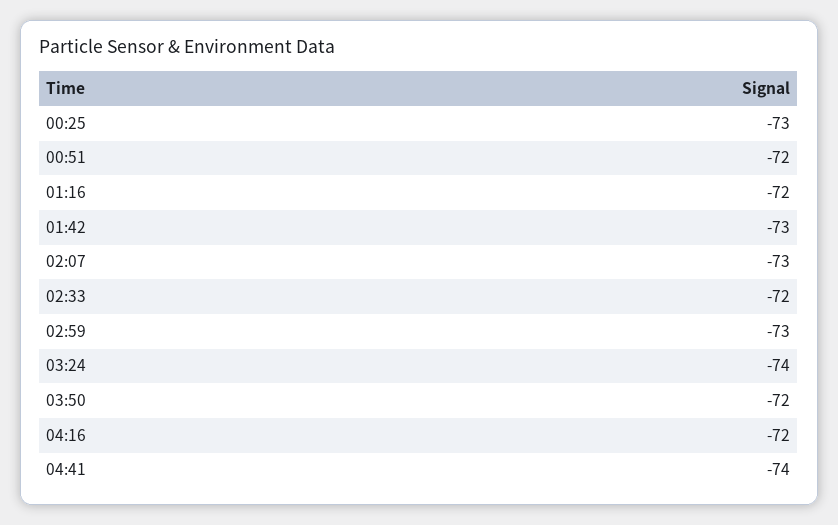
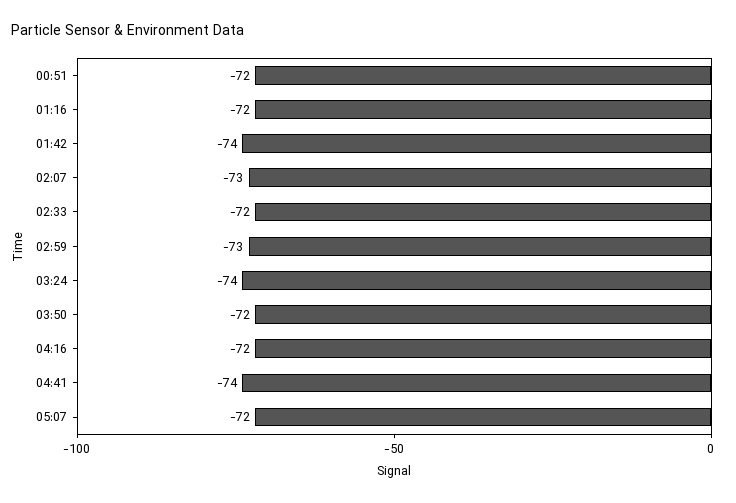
00:25: -73 -> none
01:42: -73 -> -74
05:07: none -> -72

